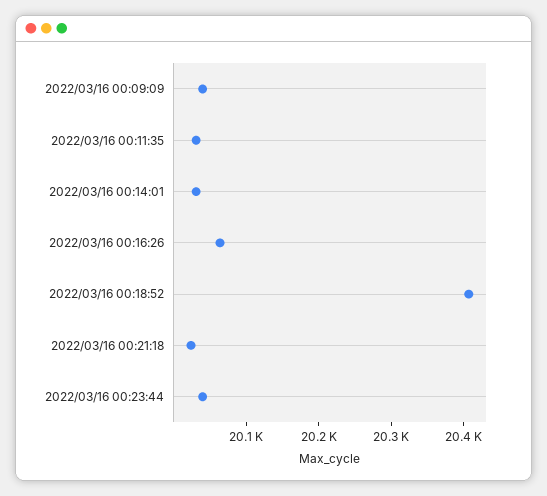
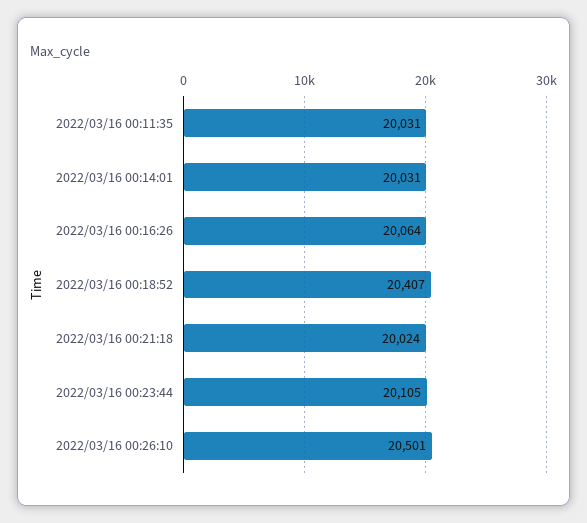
2022/03/16 00:09:09: 20040 -> none
2022/03/16 00:23:44: 20040 -> 20105
2022/03/16 00:26:10: none -> 20501

